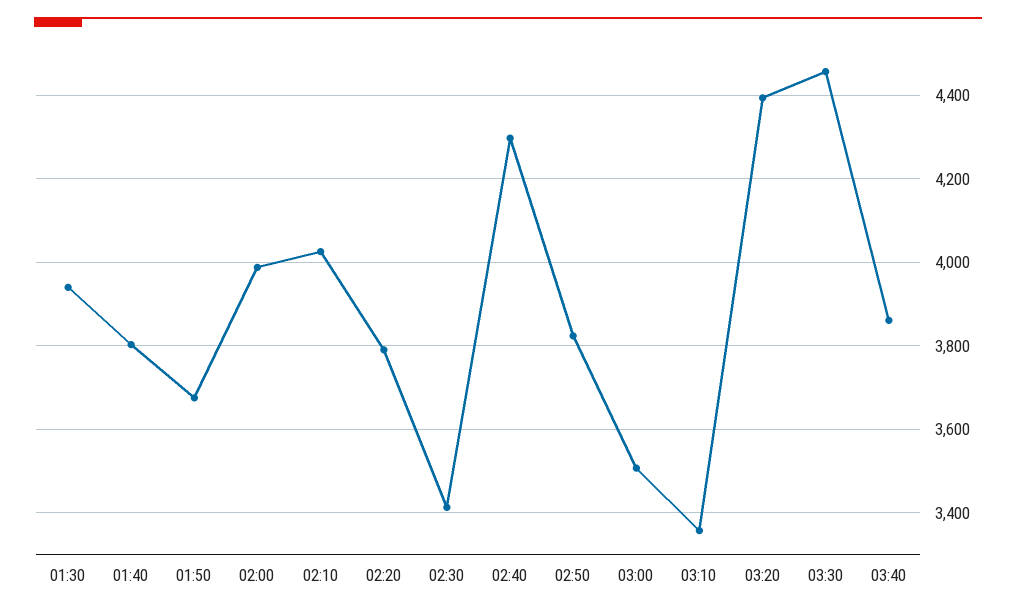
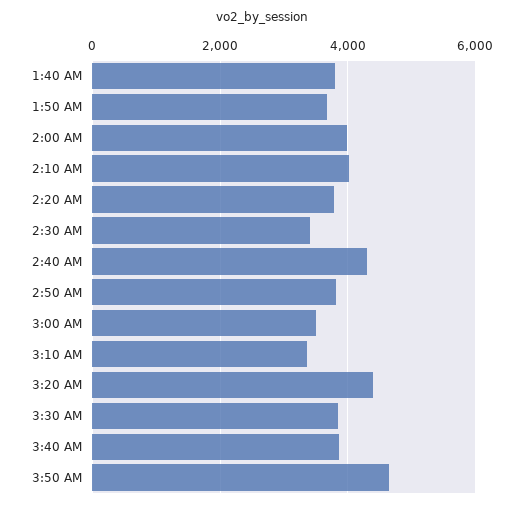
01:30: 3940 -> none
03:30: 4460 -> 3800
3:50 AM: none -> 4600

